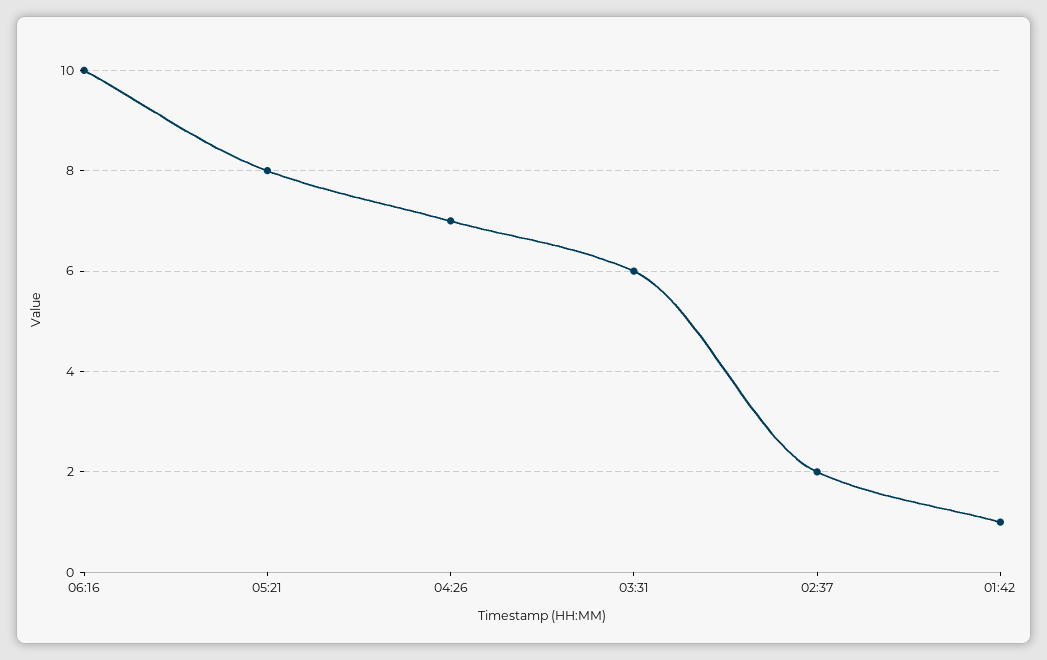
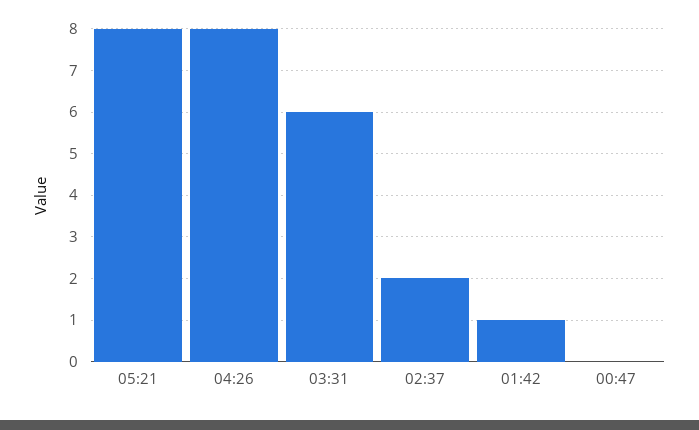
06:16: 10 -> none
04:26: 7 -> 8
00:47: none -> 0

